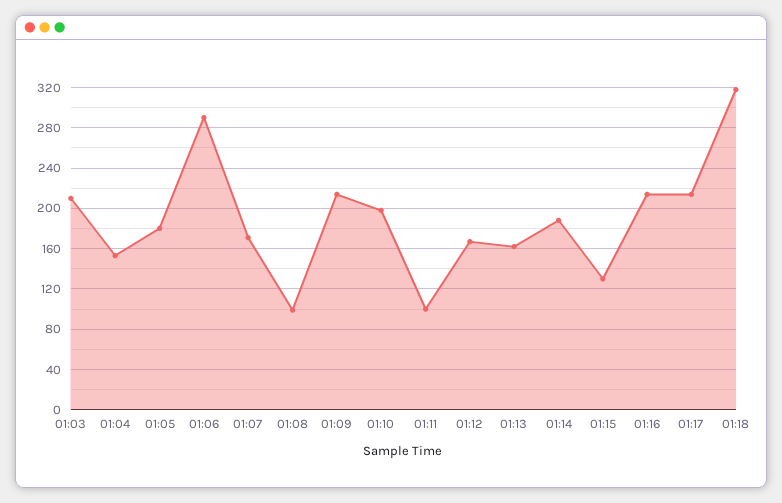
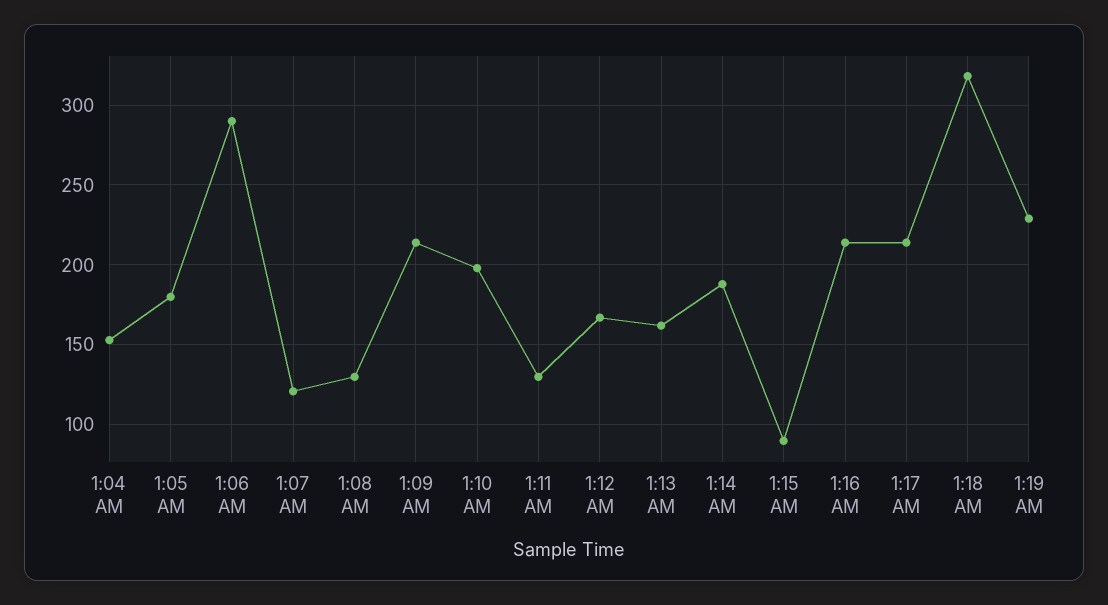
01:03: 210 -> none
01:07: 170 -> 120
01:08: 100 -> 130
01:11: 100 -> 130
01:15: 130 -> 90
1:19 AM: none -> 230

